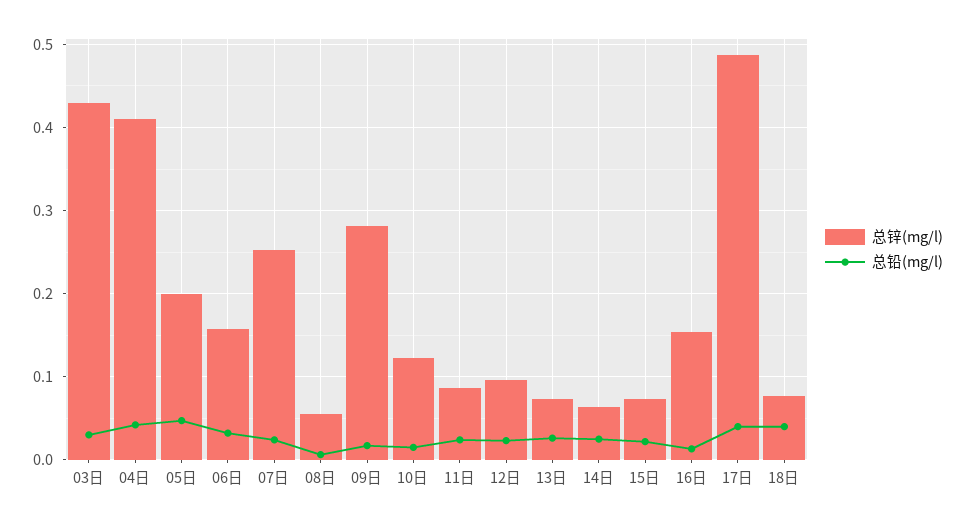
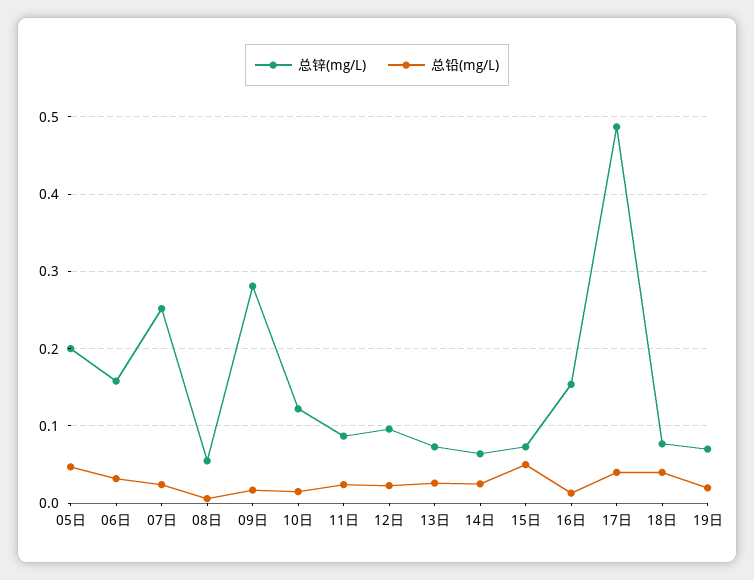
总锌(mg/l), 03日: 0.43 -> none
总铅(mg/l), 03日: 0.03 -> none
总锌(mg/l), 04日: 0.41 -> none
总铅(mg/l), 04日: 0.04 -> none
总铅(mg/l), 15日: 0.02 -> 0.05
总锌(mg/l), 19日: none -> 0.07
总铅(mg/l), 19日: none -> 0.02

